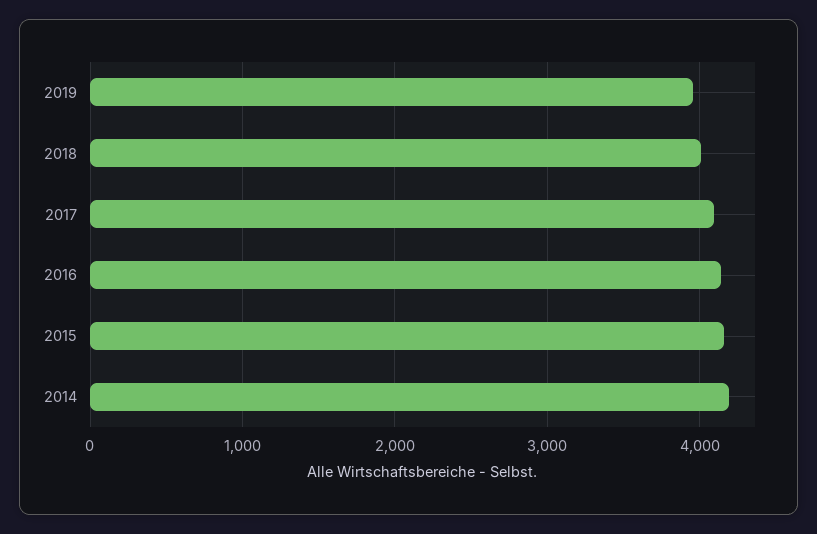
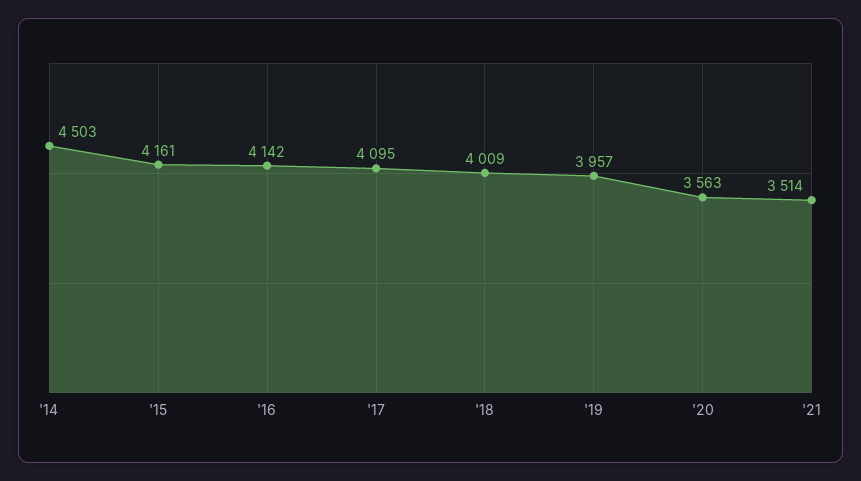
2014: 4200 -> 4503
'20: none -> 3563
'21: none -> 3514

